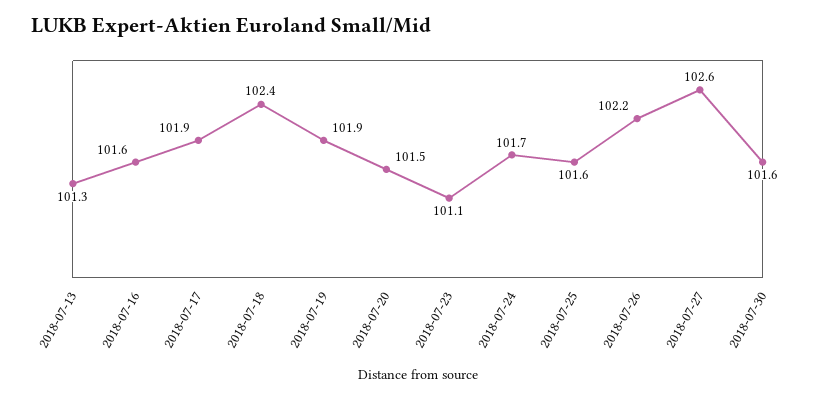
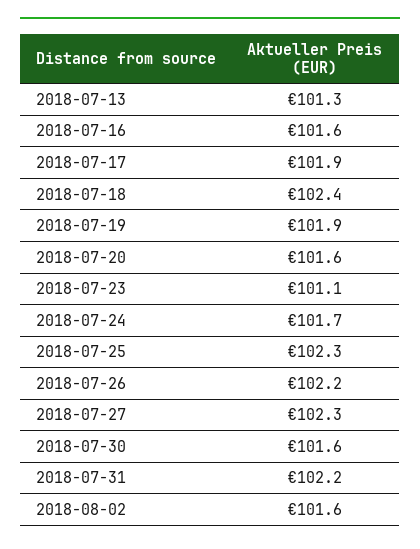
2018-07-20: 101.5 -> 101.6
2018-07-25: 101.6 -> 102.3
2018-07-27: 102.6 -> 102.3
2018-07-31: none -> 102.2
2018-08-02: none -> 101.6

